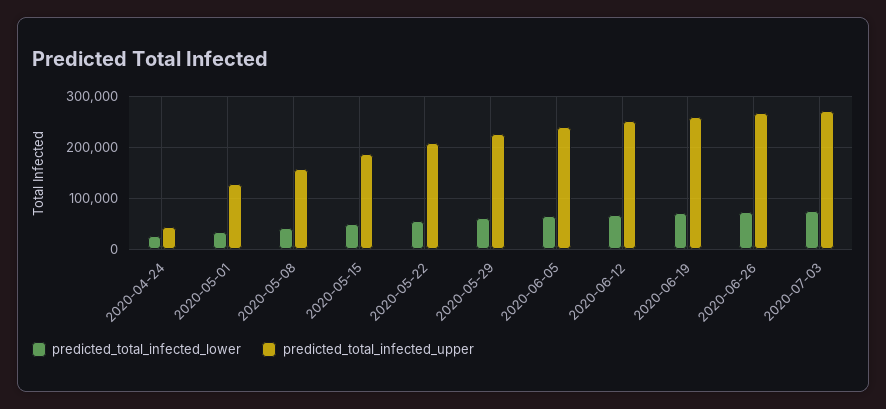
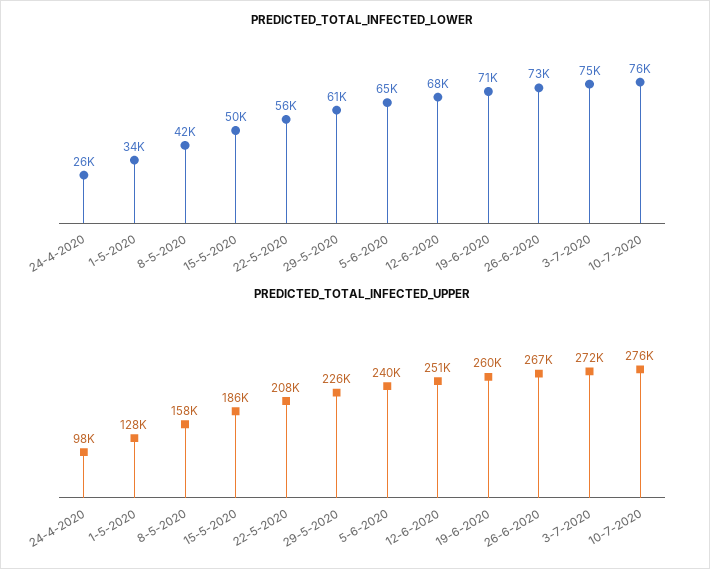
predicted_total_infected_upper, 2020-04-24: 40000 -> 98000
predicted_total_infected_lower, 10-7-2020: none -> 76000
predicted_total_infected_upper, 10-7-2020: none -> 276000

